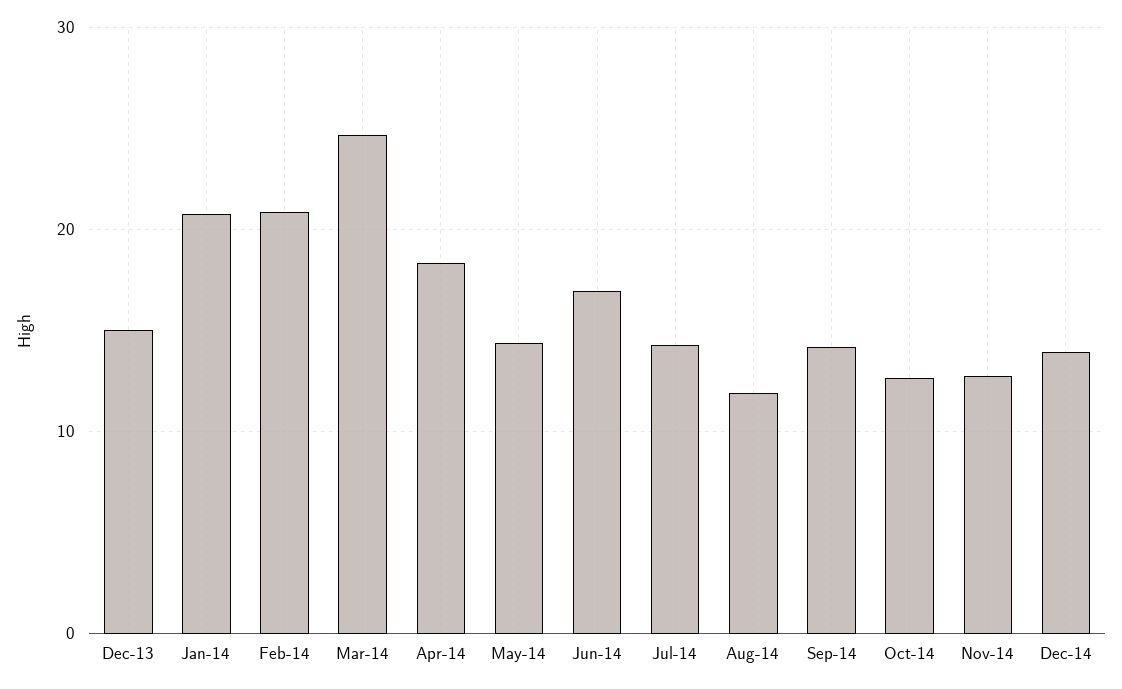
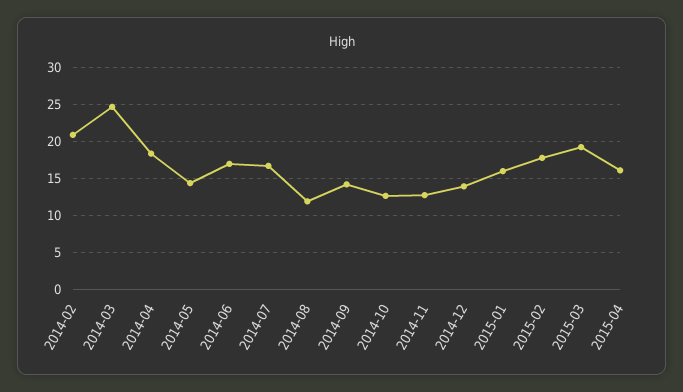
Dec-13: 15 -> none
Jan-14: 21 -> none
Jul-14: 14 -> 17
2015-01: none -> 16
2015-02: none -> 18
2015-03: none -> 19
2015-04: none -> 16

